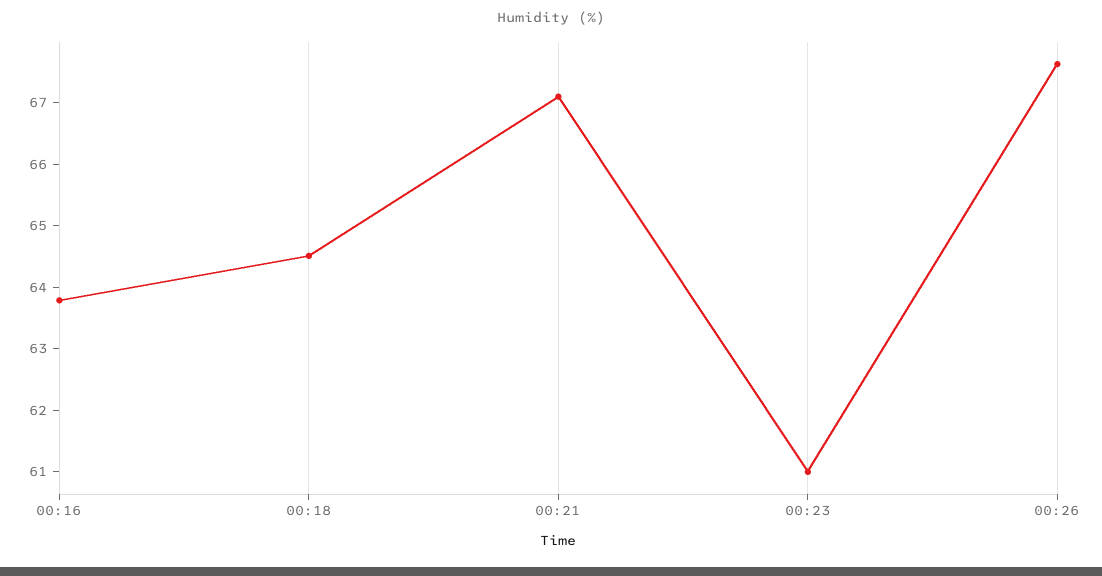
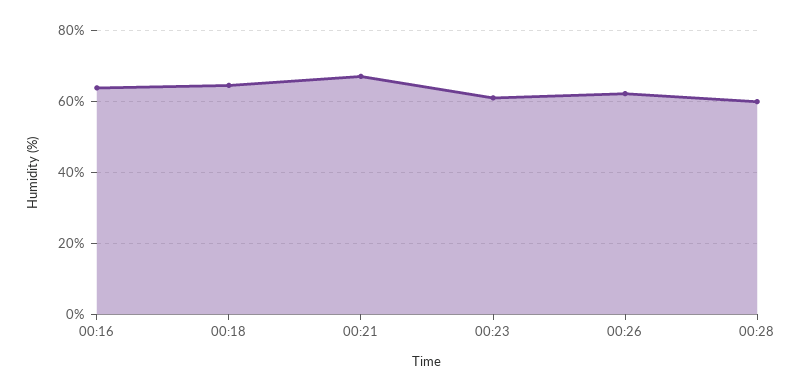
00:26: 67.6 -> 62
00:28: none -> 60

